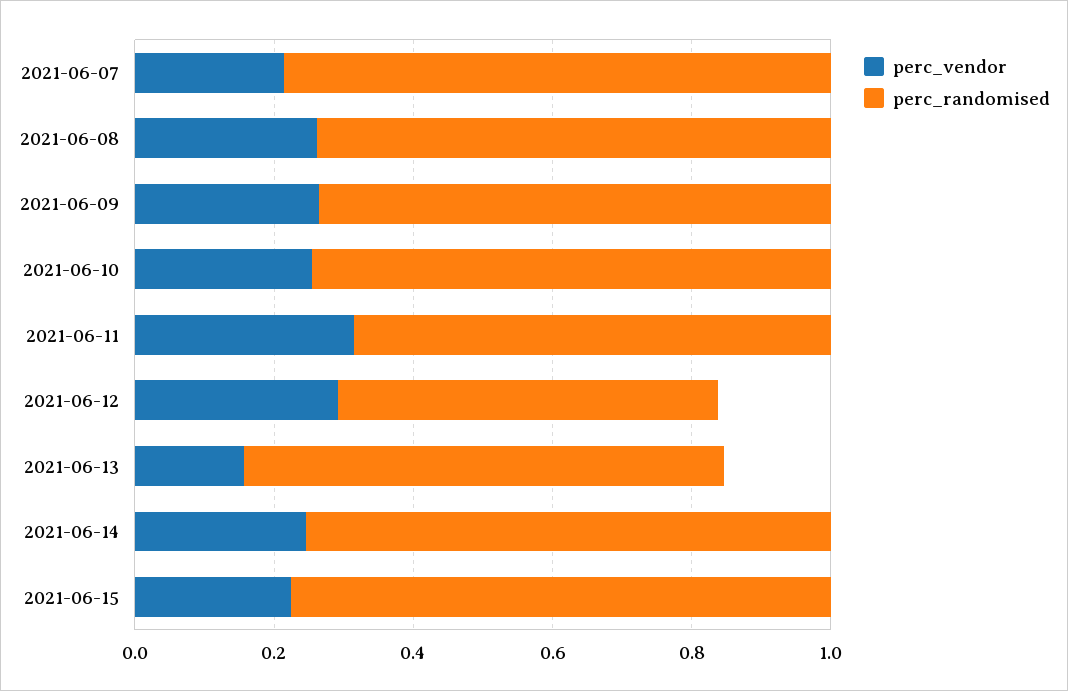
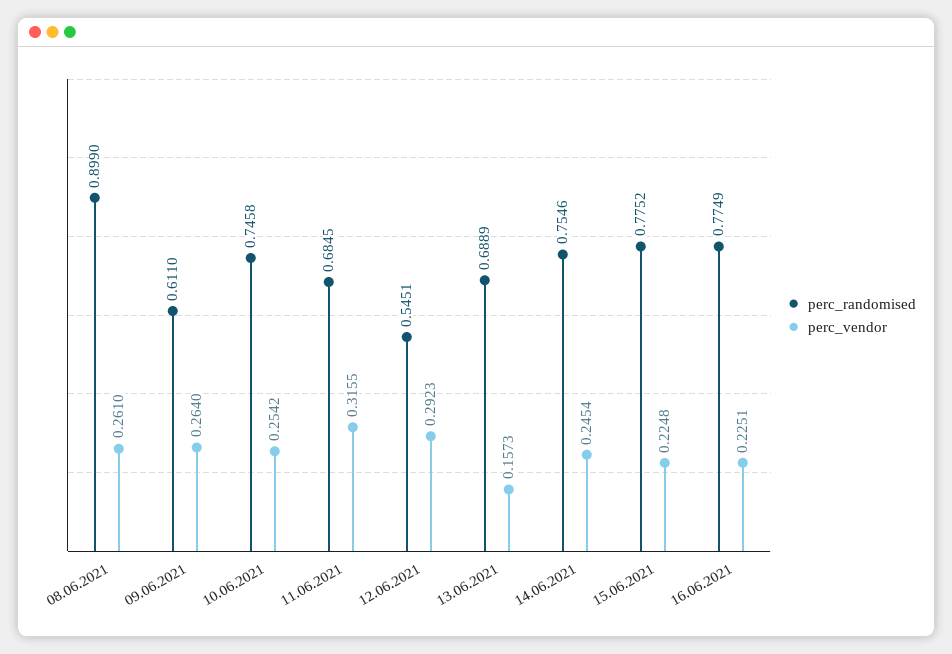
perc_vendor, 2021-06-07: 0.2 -> none
perc_randomised, 2021-06-07: 0.8 -> none
perc_randomised, 2021-06-08: 0.75 -> 0.899
perc_randomised, 2021-06-09: 0.75 -> 0.611
perc_randomised, 16.06.2021: none -> 0.7749
perc_vendor, 16.06.2021: none -> 0.2251

